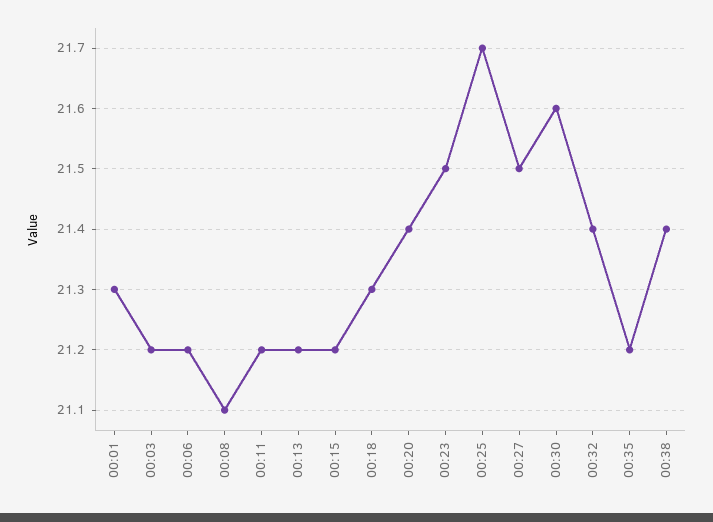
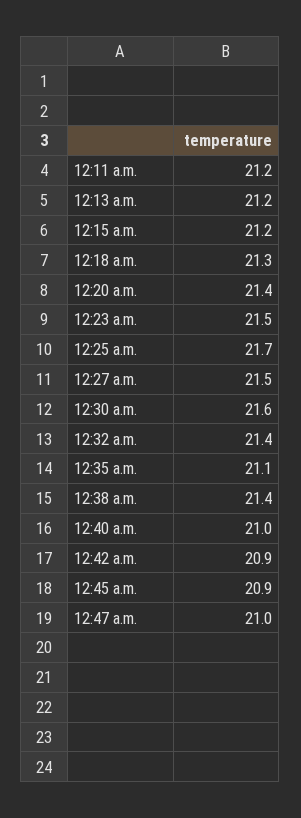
00:01: 21.3 -> none
00:03: 21.2 -> none
00:06: 21.2 -> none
00:08: 21.1 -> none
00:35: 21.2 -> 21.1
12:40 a.m.: none -> 21
12:42 a.m.: none -> 20.9
12:45 a.m.: none -> 20.9
12:47 a.m.: none -> 21

